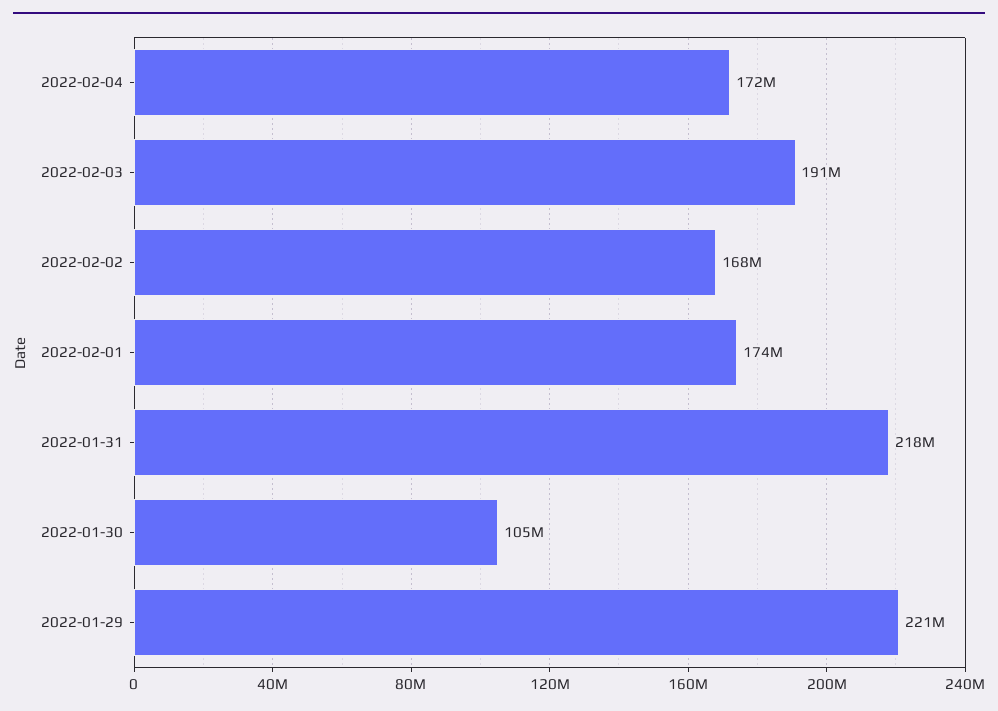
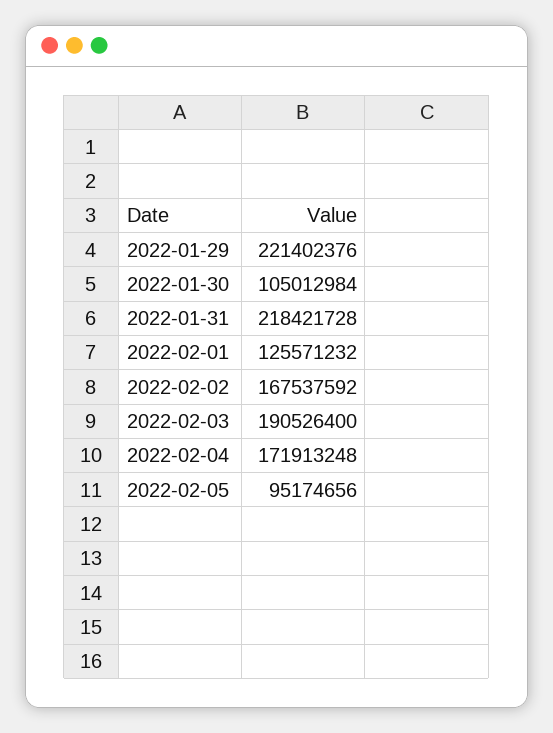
2022-02-01: 174000000 -> 125571232
2022-02-05: none -> 95174656

